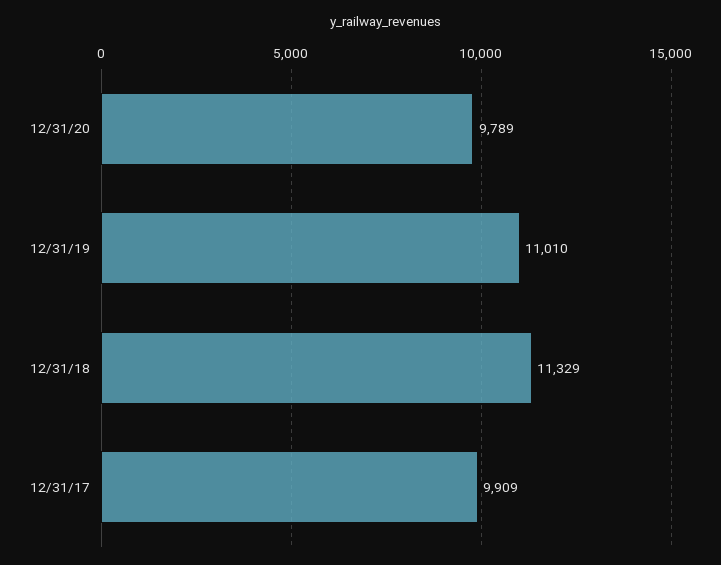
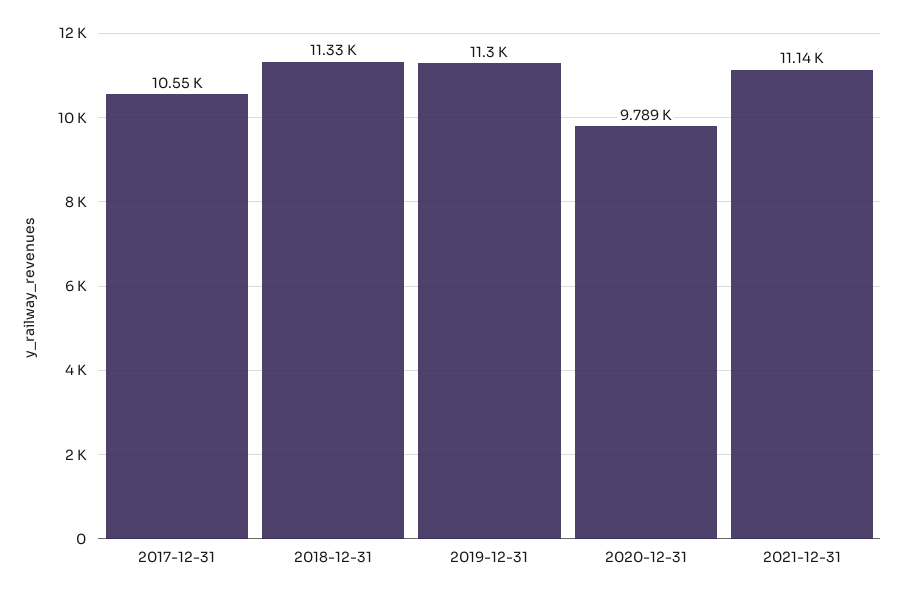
12/31/19: 11010 -> 11300
12/31/17: 9909 -> 10550
2021-12-31: none -> 11140

